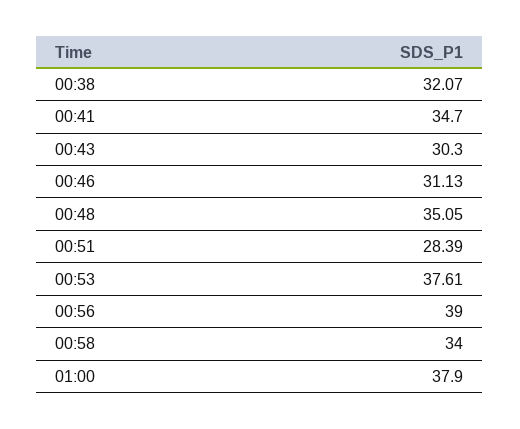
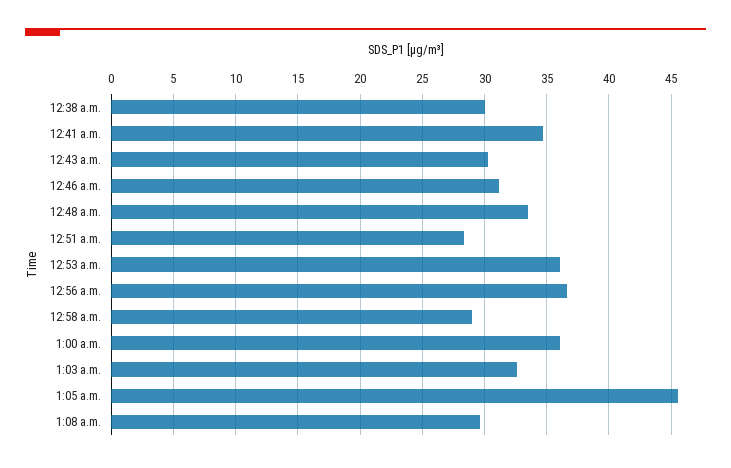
00:38: 32.07 -> 30
00:48: 35.05 -> 33.5
00:53: 37.61 -> 36
00:56: 39 -> 36.5
00:58: 34 -> 29
01:00: 37.9 -> 36
1:03 a.m.: none -> 32.5
1:05 a.m.: none -> 45.5
1:08 a.m.: none -> 29.5

